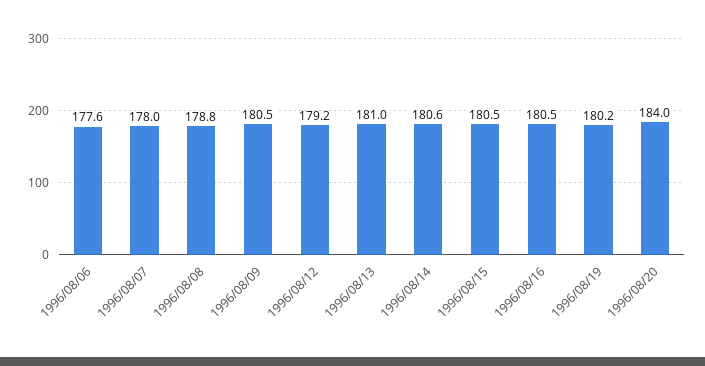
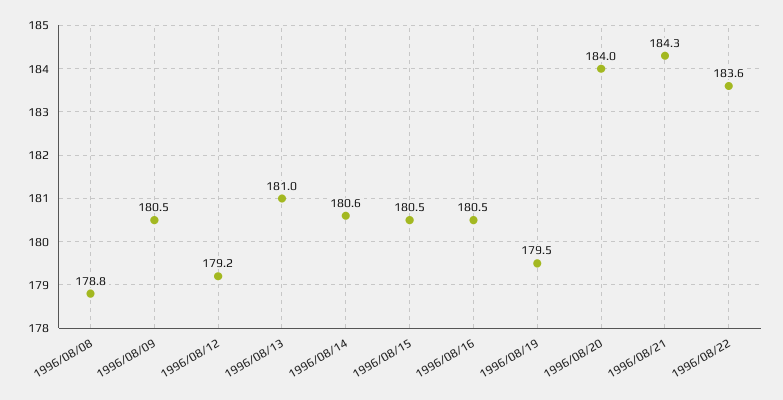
1996/08/06: 177.6 -> none
1996/08/07: 178 -> none
1996/08/19: 180.2 -> 179.5
1996/08/21: none -> 184.3
1996/08/22: none -> 183.6

